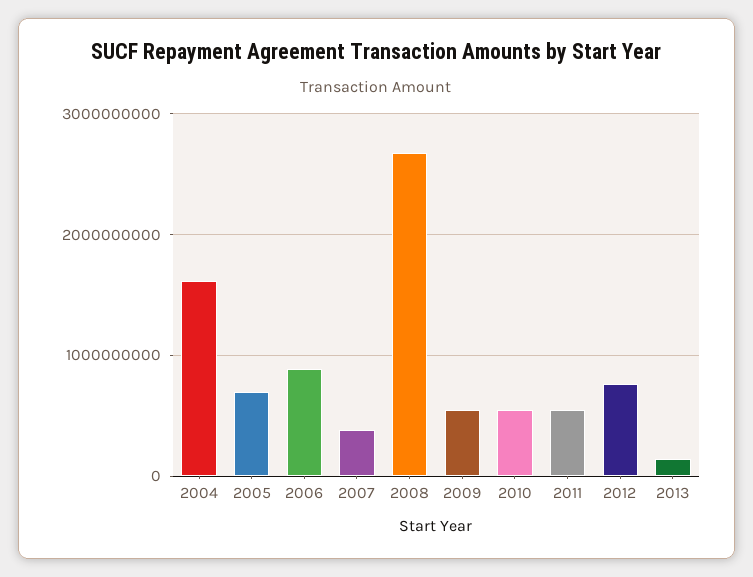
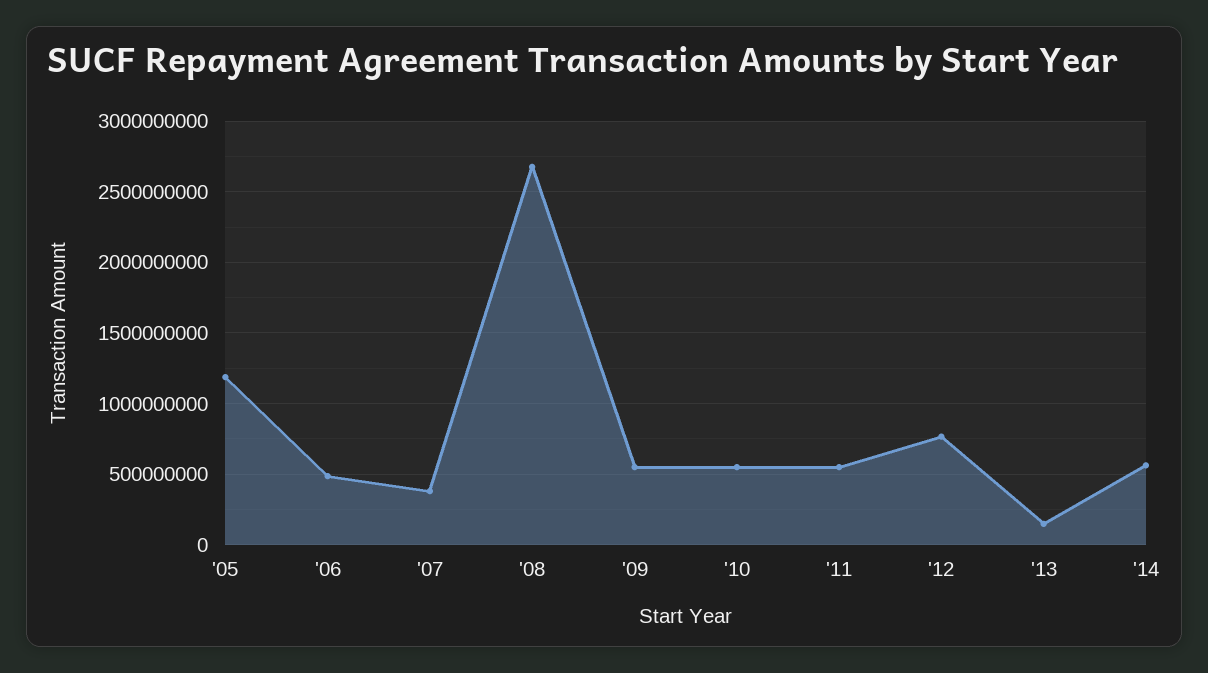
2004: 1600000000 -> none
2005: 700000000 -> 1200000000
2006: 900000000 -> 500000000
'14: none -> 550000000

